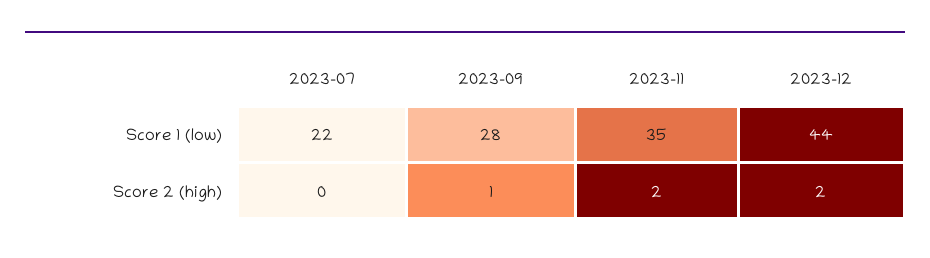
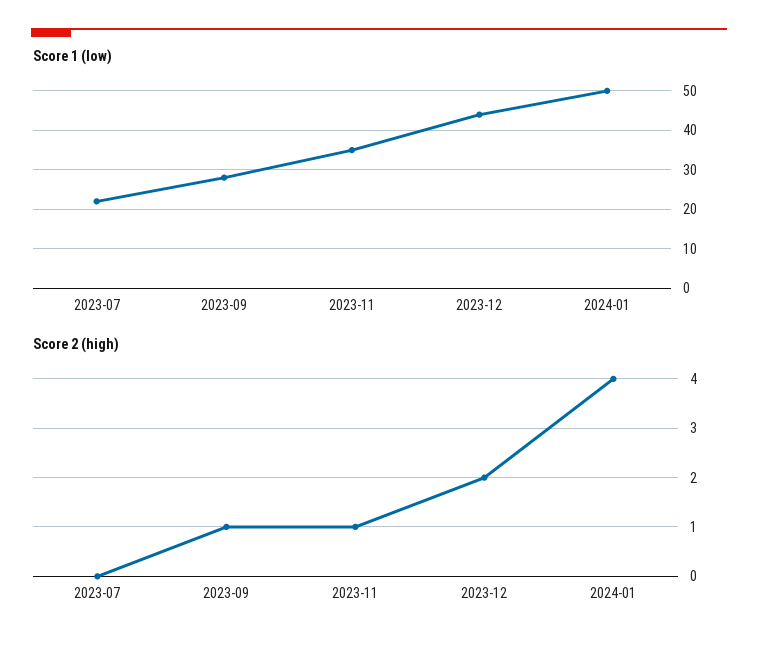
Score 2 (high), 2023-11: 2 -> 1
Score 1 (low), 2024-01: none -> 50
Score 2 (high), 2024-01: none -> 4

